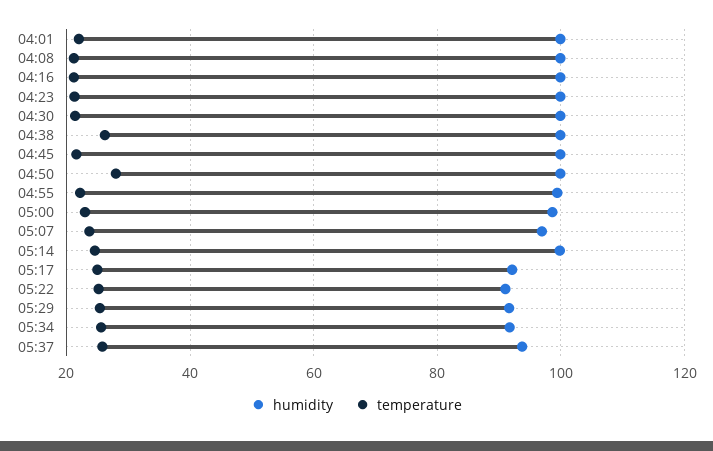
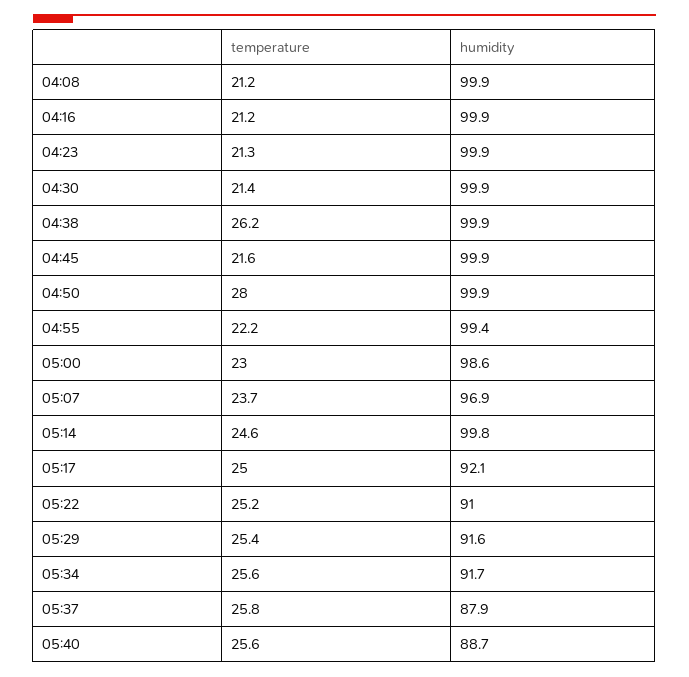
humidity, 04:01: 100 -> none
temperature, 04:01: 22 -> none
humidity, 05:37: 94 -> 87.9
temperature, 05:40: none -> 25.6
humidity, 05:40: none -> 88.7

